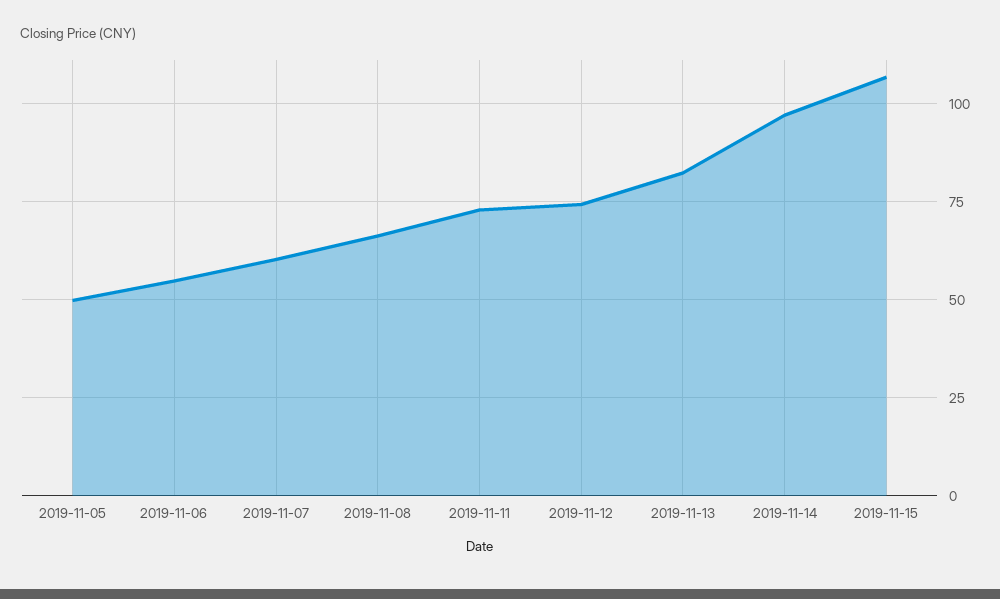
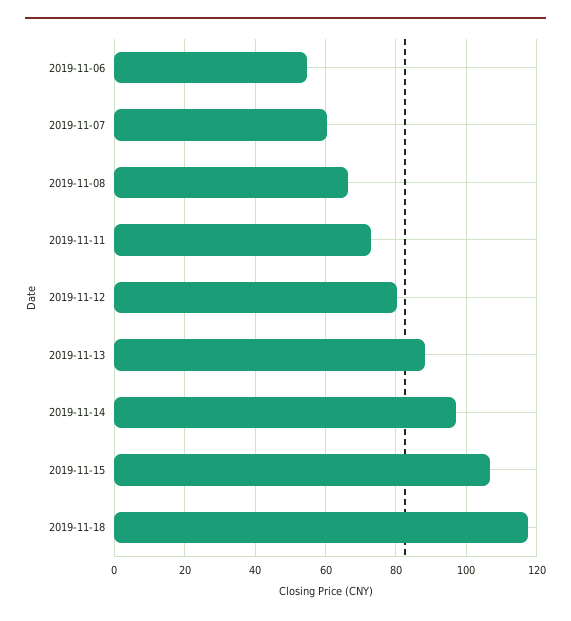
2019-11-05: 50 -> none
2019-11-12: 75 -> 80
2019-11-13: 82.5 -> 88
2019-11-18: none -> 118

